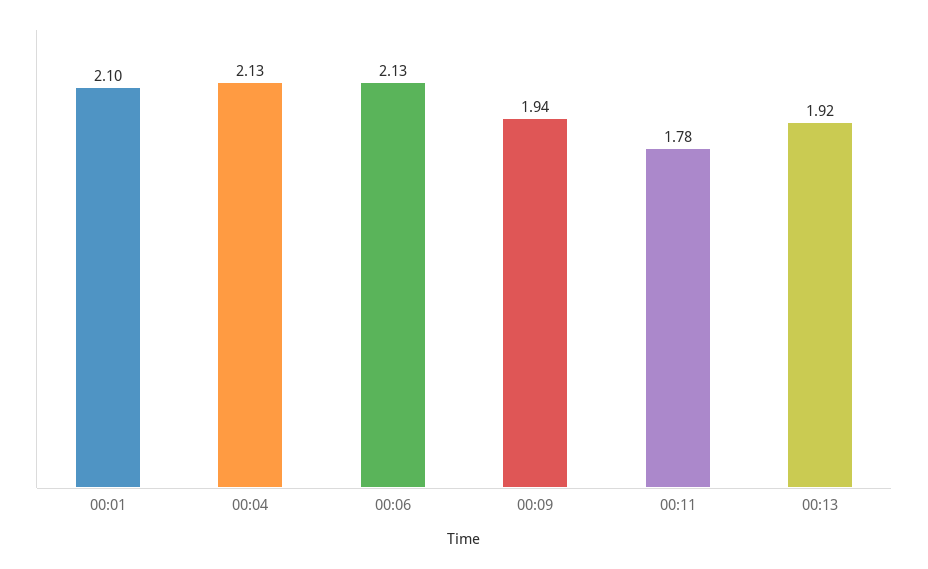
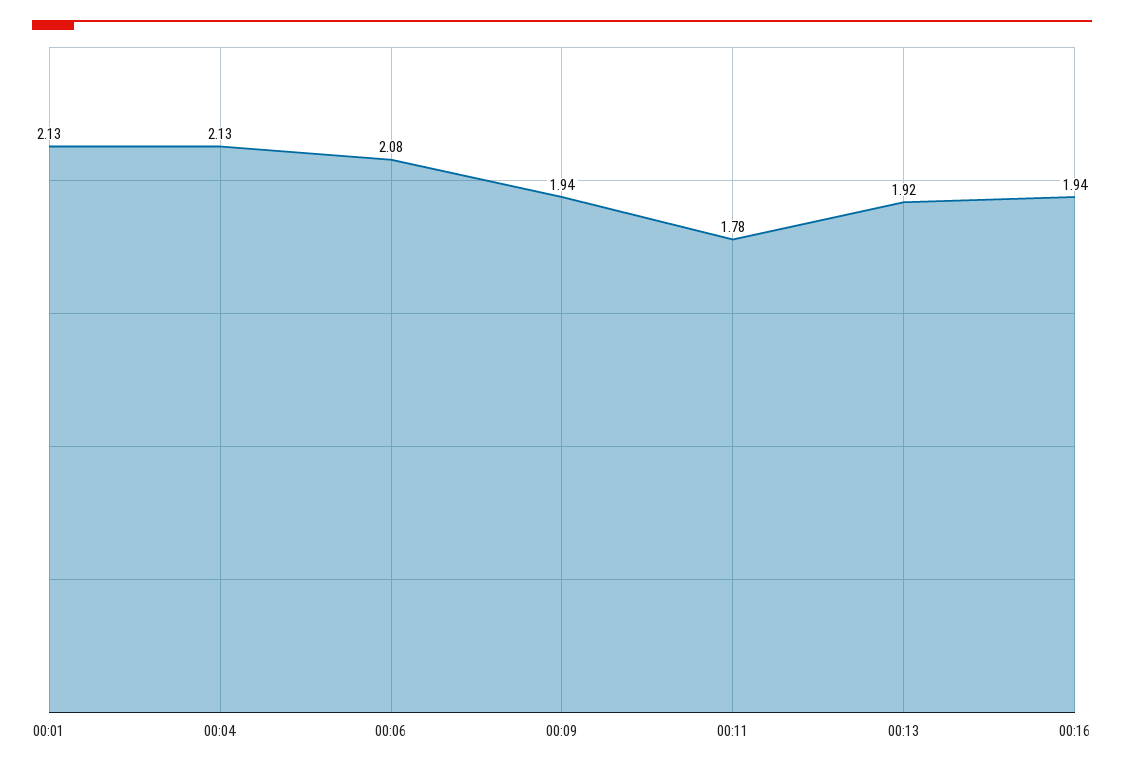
00:01: 2.1 -> 2.13
00:06: 2.13 -> 2.08
00:16: none -> 1.94

